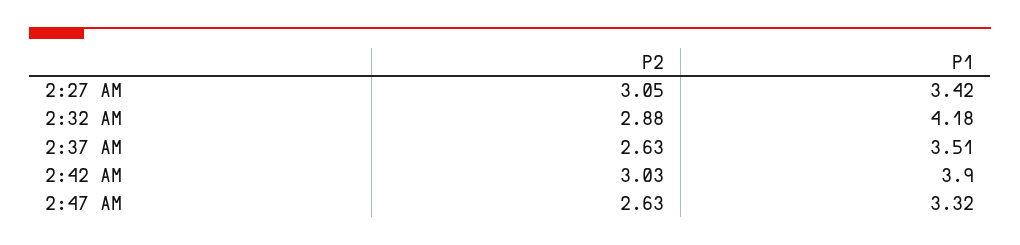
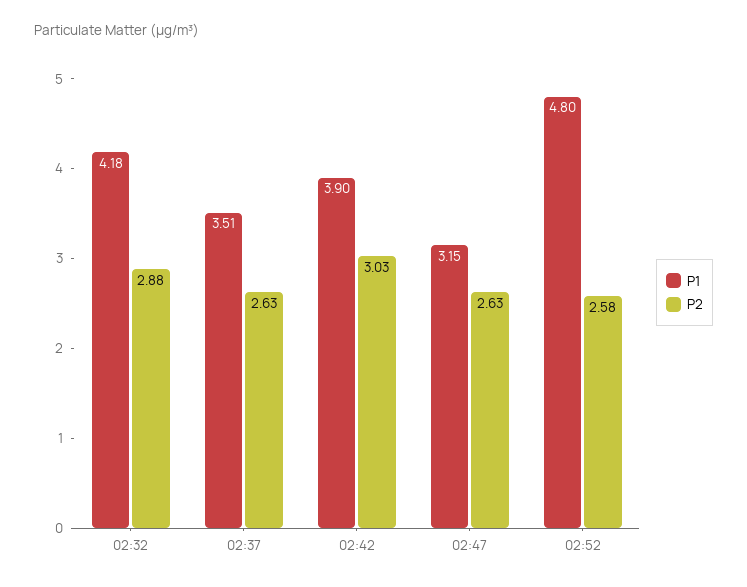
P2, 2:27 AM: 3.05 -> none
P1, 2:27 AM: 3.42 -> none
P1, 2:47 AM: 3.32 -> 3.15
P1, 02:52: none -> 4.8
P2, 02:52: none -> 2.58

